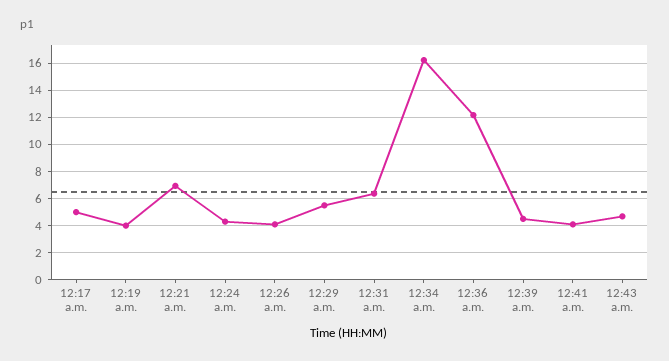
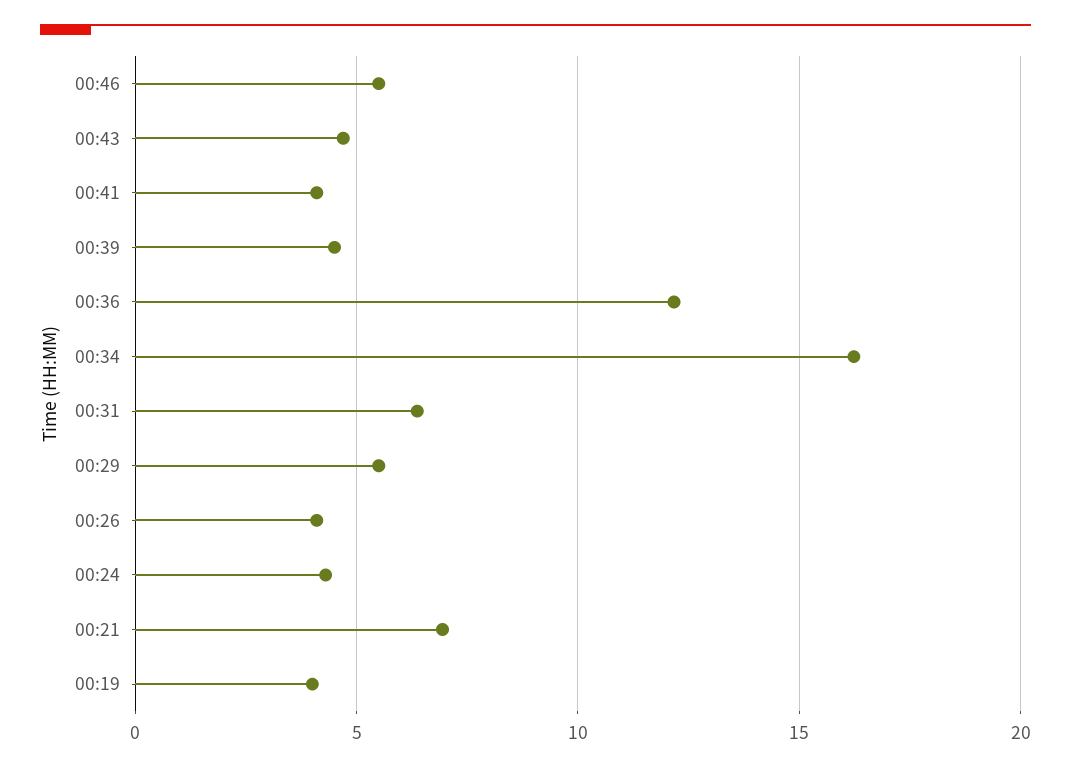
12:17 a.m.: 5 -> none
00:46: none -> 5.5

